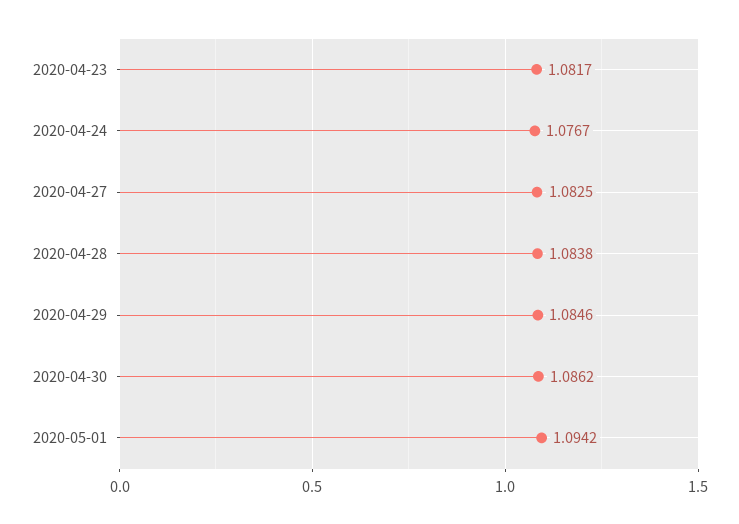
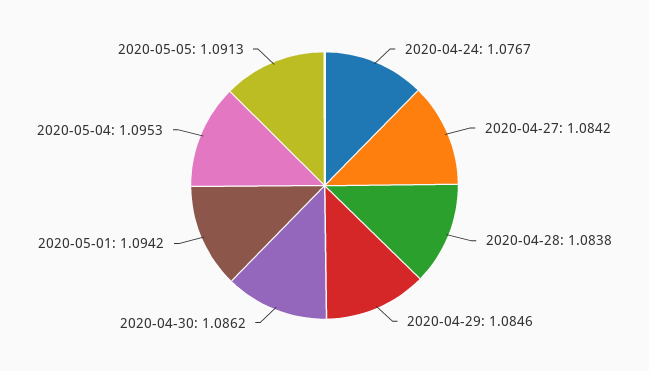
2020-04-23: 1.0817 -> none
2020-04-27: 1.0825 -> 1.0842
2020-05-04: none -> 1.0953
2020-05-05: none -> 1.0913

